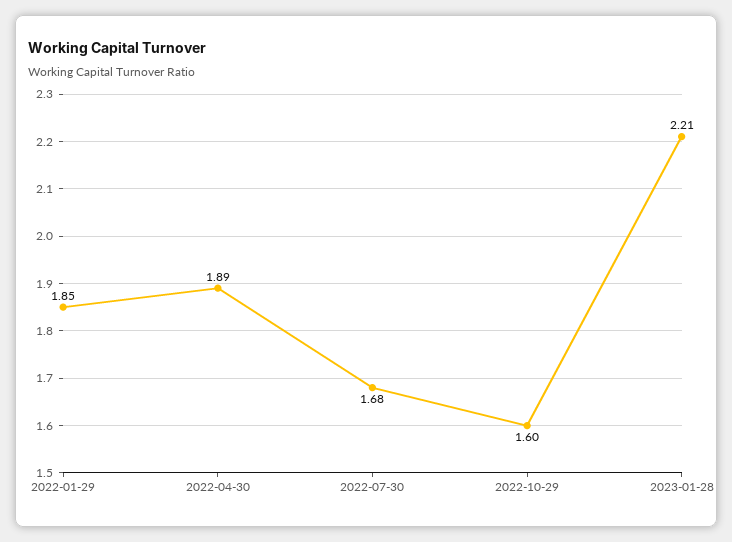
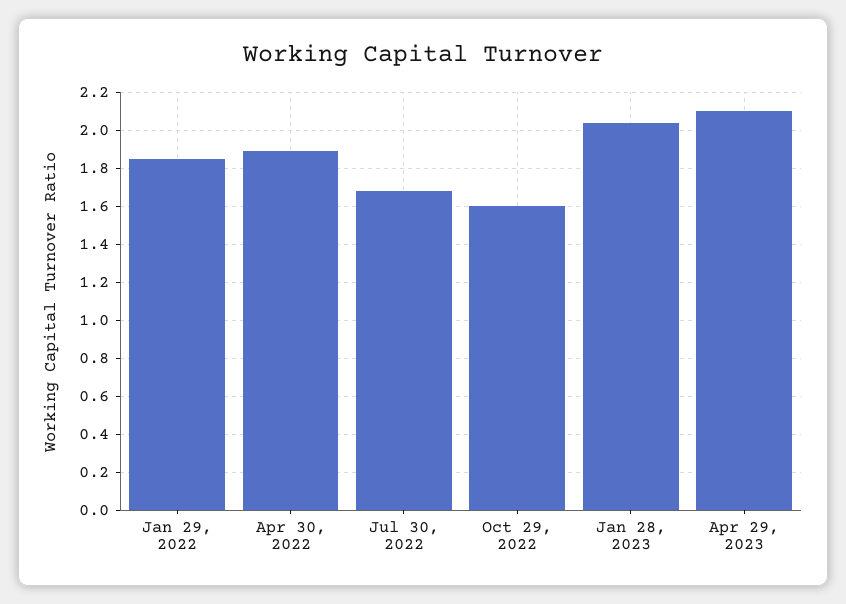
2023-01-28: 2.21 -> 2.05
Apr 29, 2023: none -> 2.1

